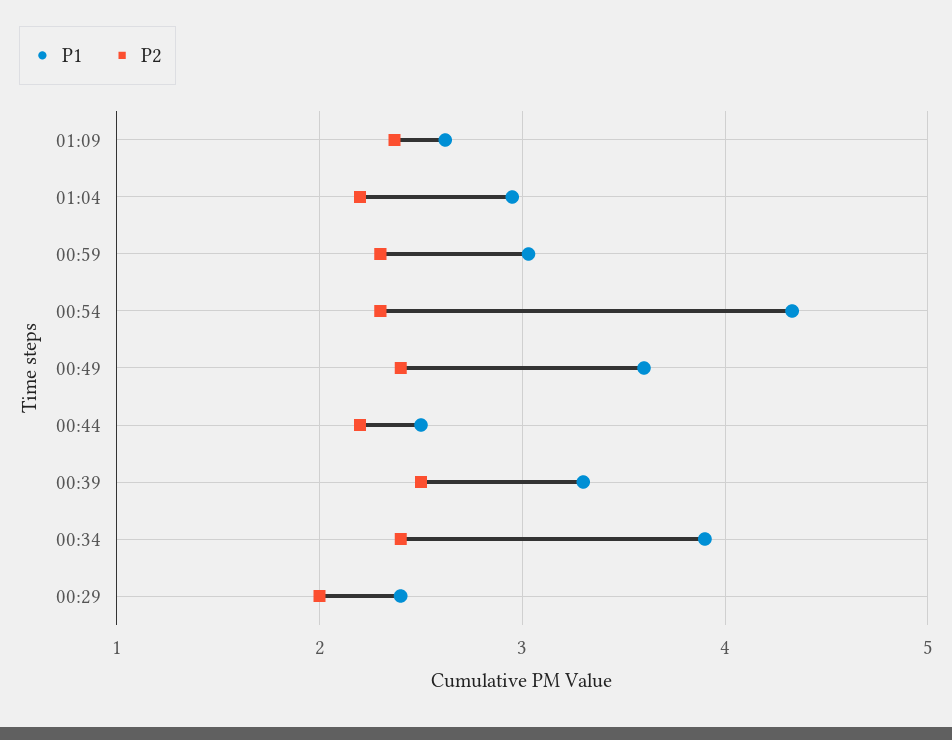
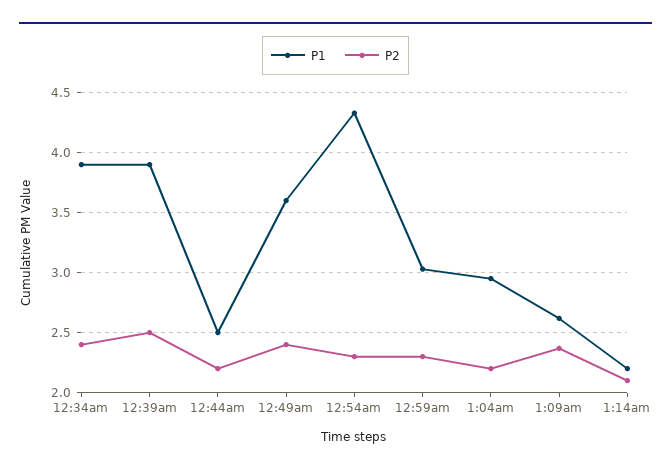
P1, 00:39: 3.3 -> 3.9
P1, 00:29: 2.4 -> none
P2, 00:29: 2 -> none
P1, 1:14am: none -> 2.2
P2, 1:14am: none -> 2.1

